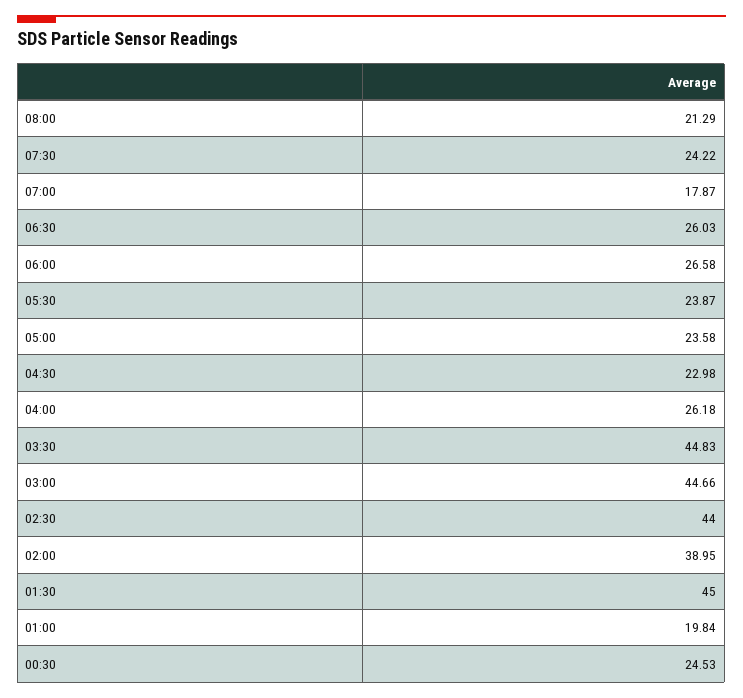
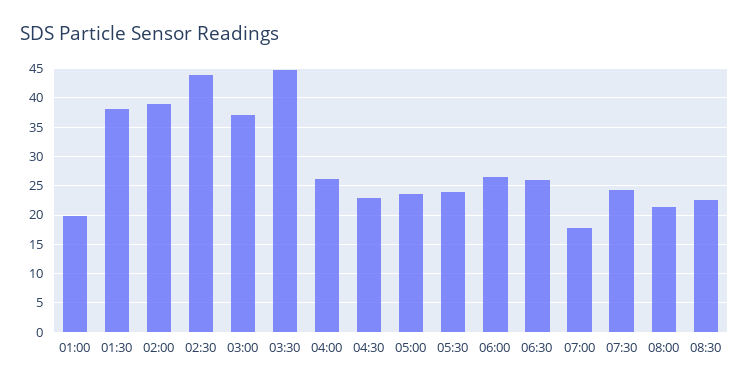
03:00: 44.66 -> 37.5
01:30: 45 -> 37.5
00:30: 24.53 -> none
08:30: none -> 22.5

